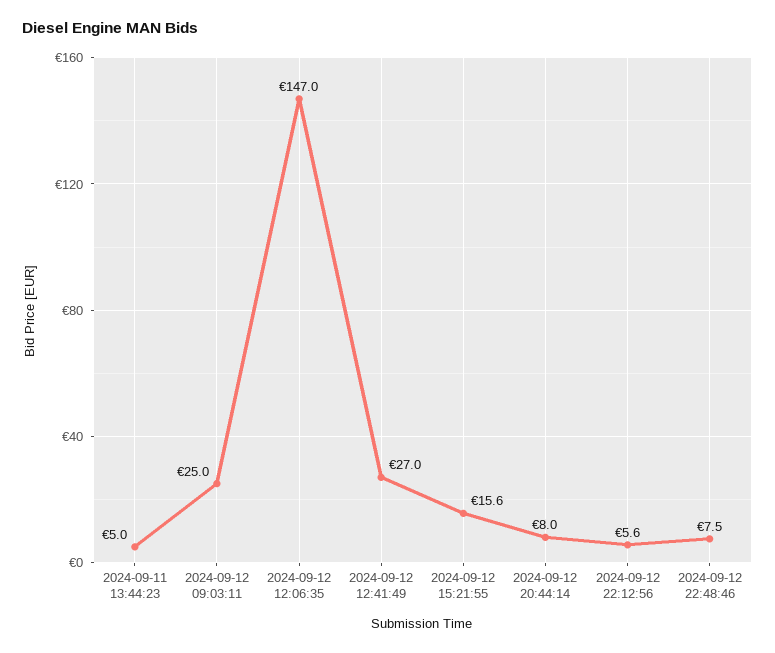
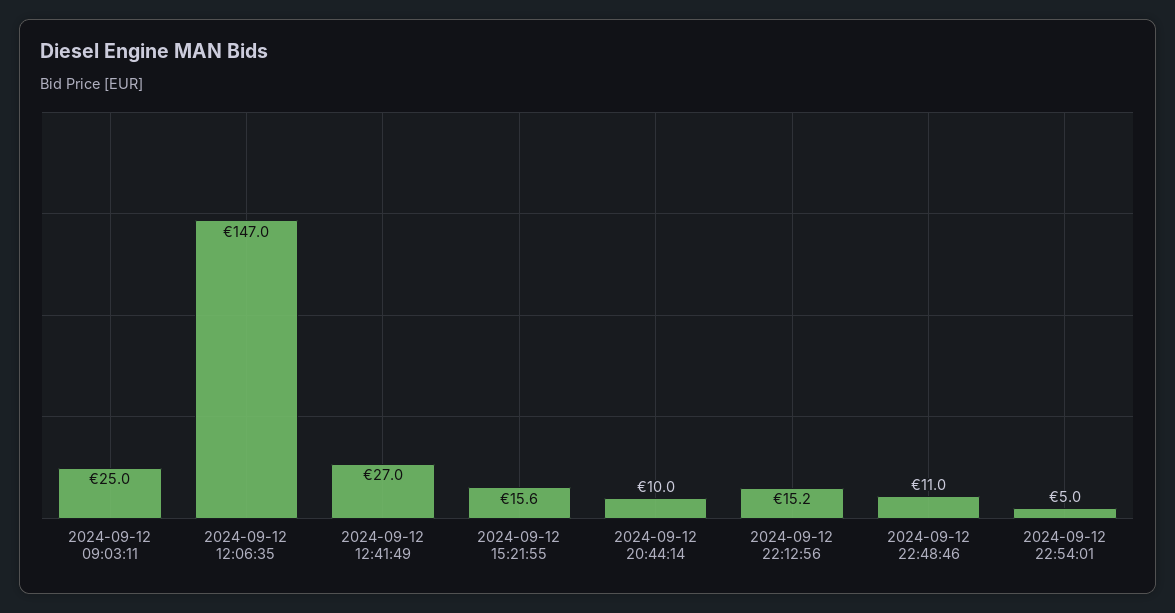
2024-09-11 13:44:23: 5 -> none
2024-09-12 20:44:14: 8 -> 10
2024-09-12 22:12:56: 5.6 -> 15.2
2024-09-12 22:48:46: 7.5 -> 11
2024-09-12 22:54:01: none -> 5

